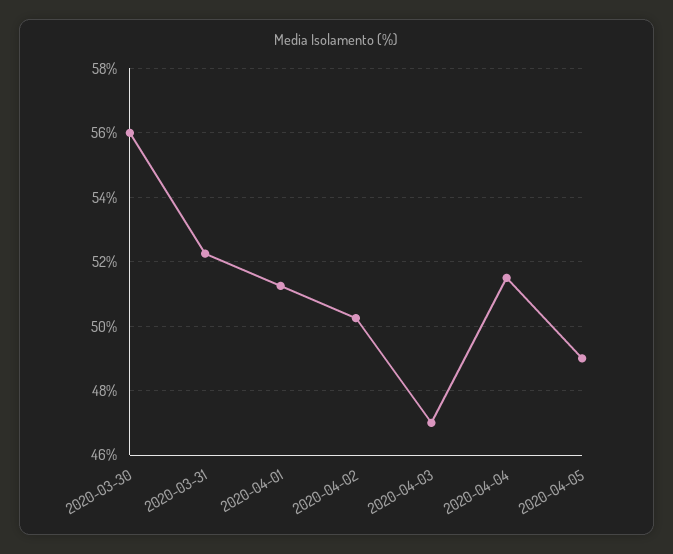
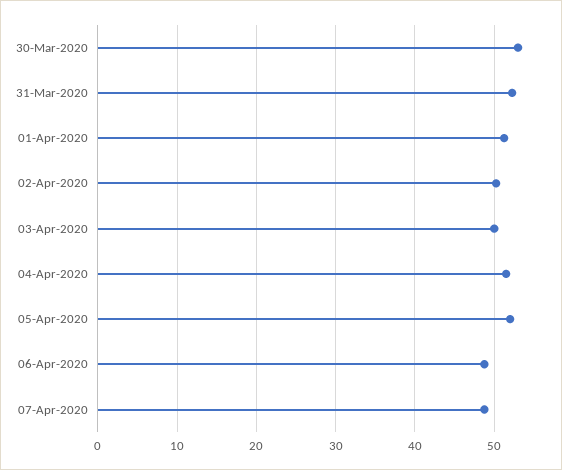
2020-03-30: 56 -> 53
2020-04-03: 47 -> 50
2020-04-05: 49 -> 52
06-Apr-2020: none -> 49
07-Apr-2020: none -> 49

